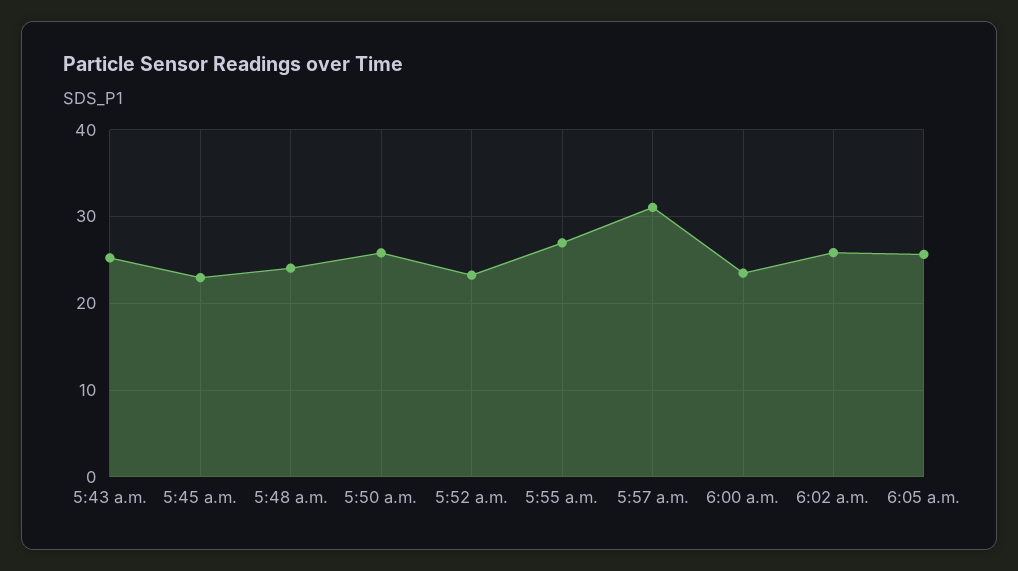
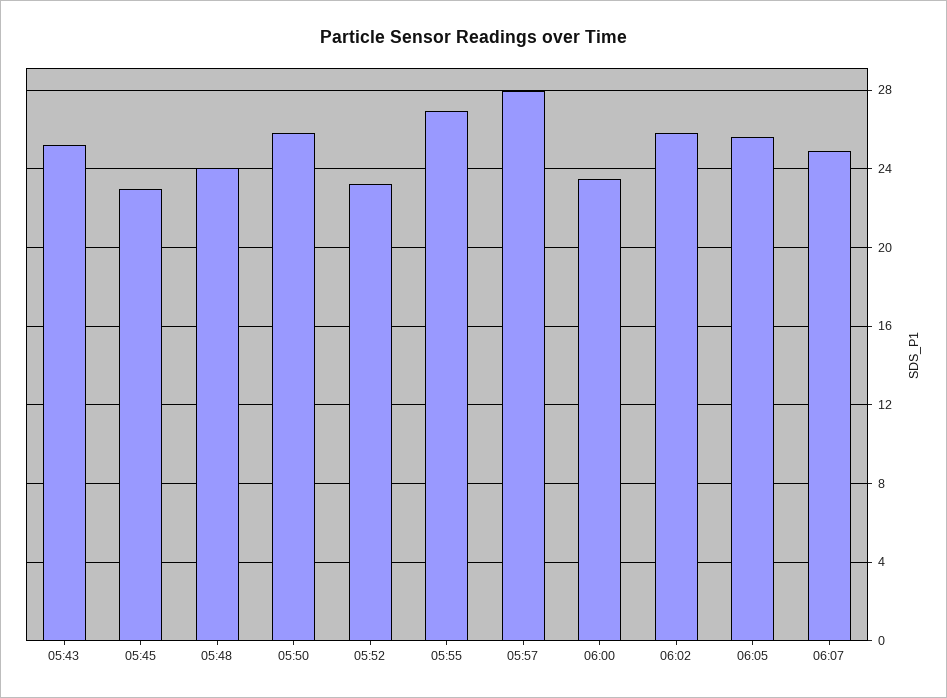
5:57 a.m.: 31 -> 28
06:07: none -> 25

